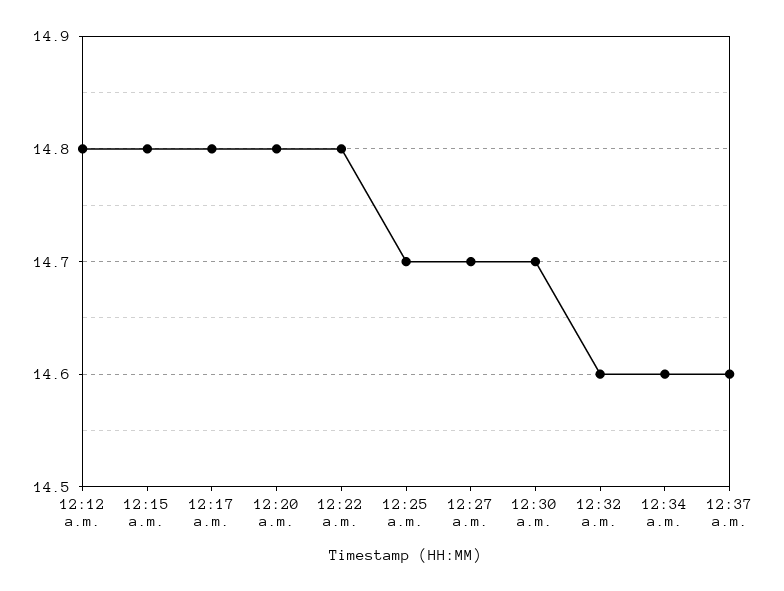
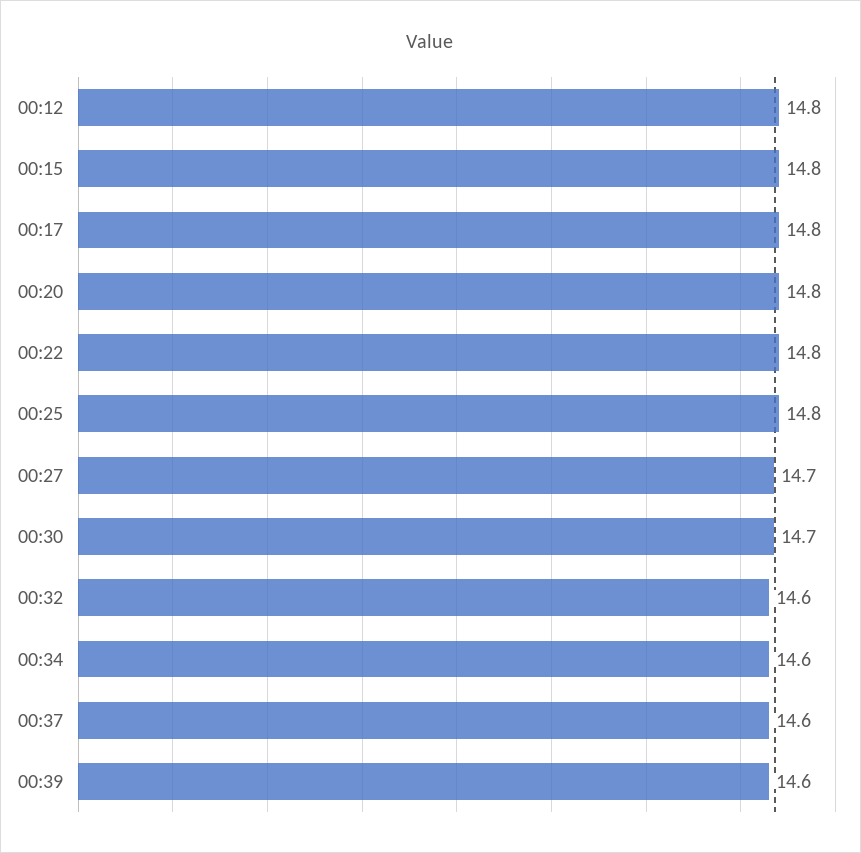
12:25 a.m.: 14.7 -> 14.8
00:39: none -> 14.6

